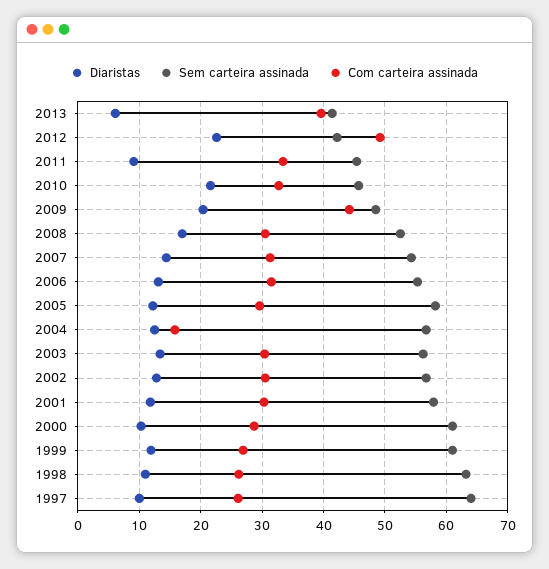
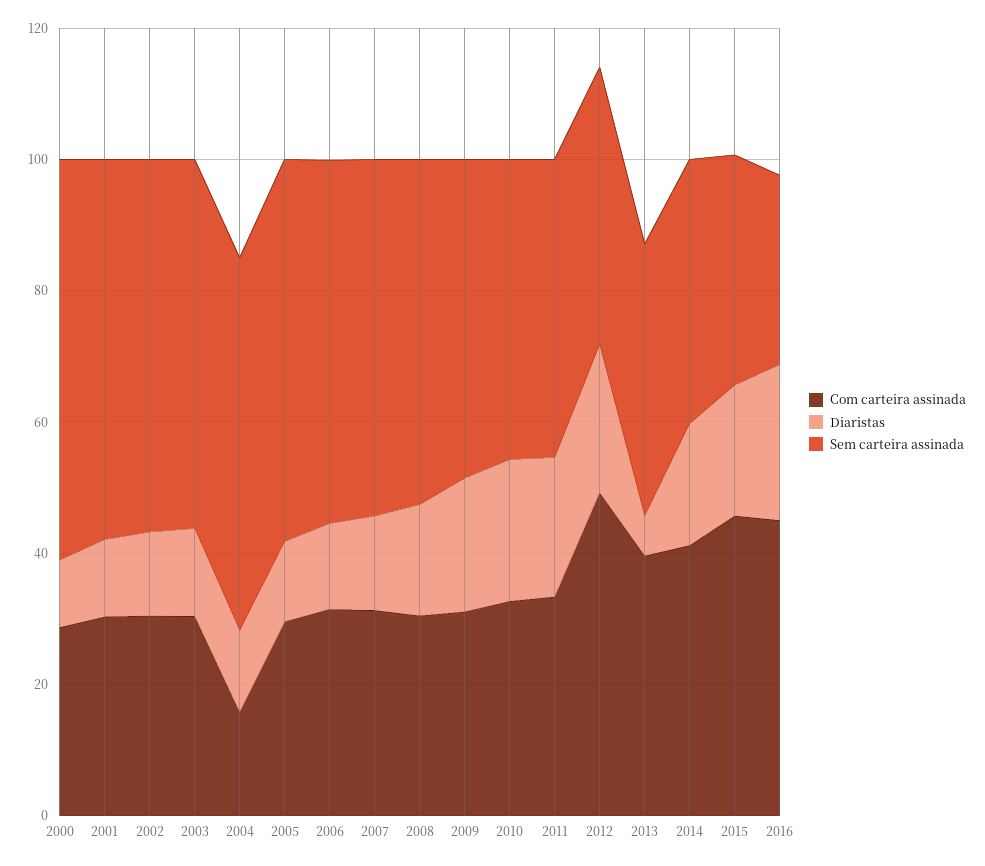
Diaristas, 2011: 9 -> 20
Com carteira assinada, 2009: 44 -> 30
Diaristas, 1999: 12 -> none
Sem carteira assinada, 1999: 61 -> none
Com carteira assinada, 1999: 27 -> none
Diaristas, 1998: 11 -> none
Sem carteira assinada, 1998: 63 -> none
Com carteira assinada, 1998: 26 -> none
Diaristas, 1997: 10 -> none
Sem carteira assinada, 1997: 64 -> none
Com carteira assinada, 1997: 26 -> none
Com carteira assinada, 2014: none -> 40
Diaristas, 2014: none -> 20
Sem carteira assinada, 2014: none -> 40
Com carteira assinada, 2015: none -> 45
Diaristas, 2015: none -> 20
Sem carteira assinada, 2015: none -> 35
Com carteira assinada, 2016: none -> 45
Diaristas, 2016: none -> 25
Sem carteira assinada, 2016: none -> 30

